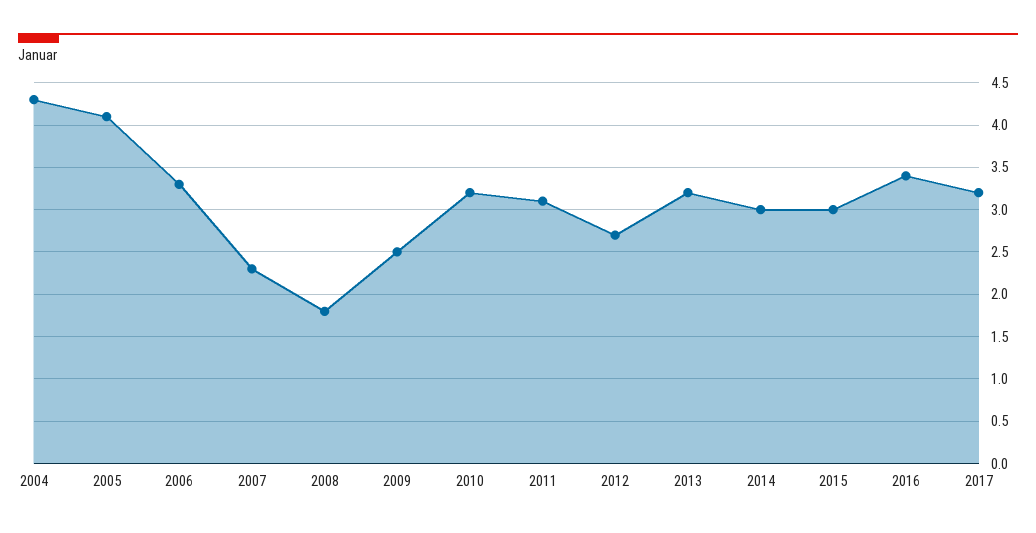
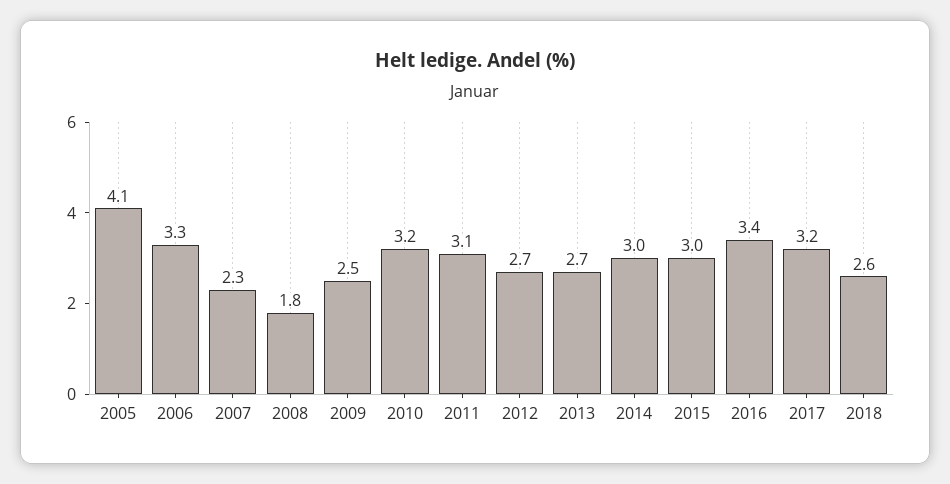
2004: 4.3 -> none
2013: 3.2 -> 2.7
2018: none -> 2.6

